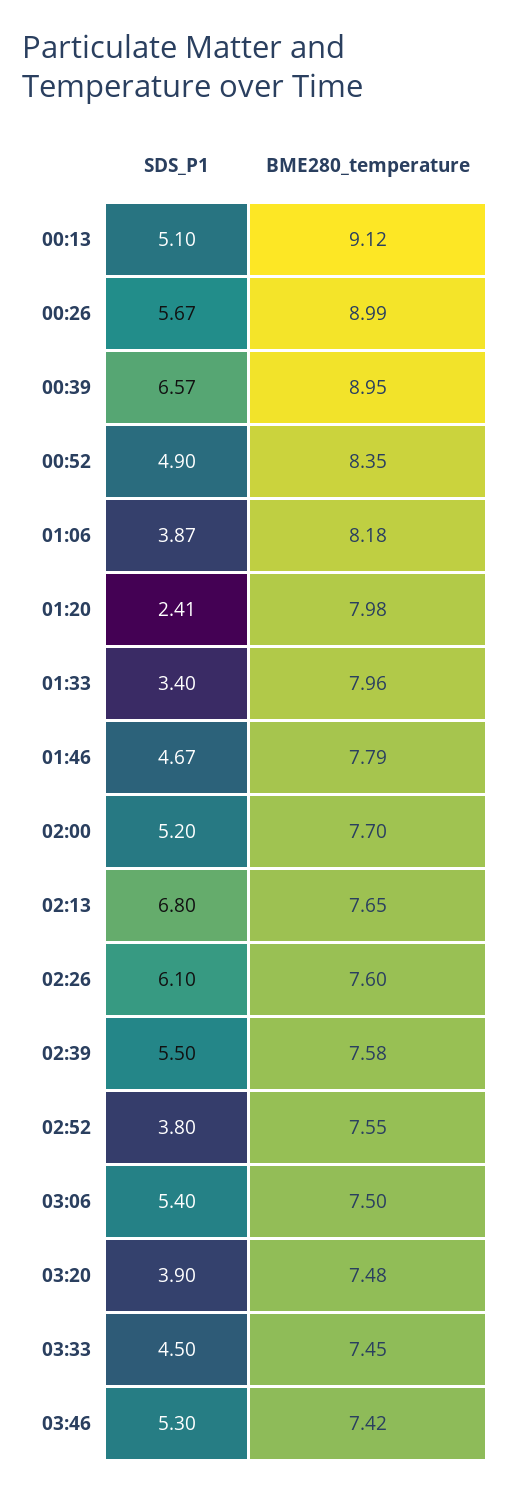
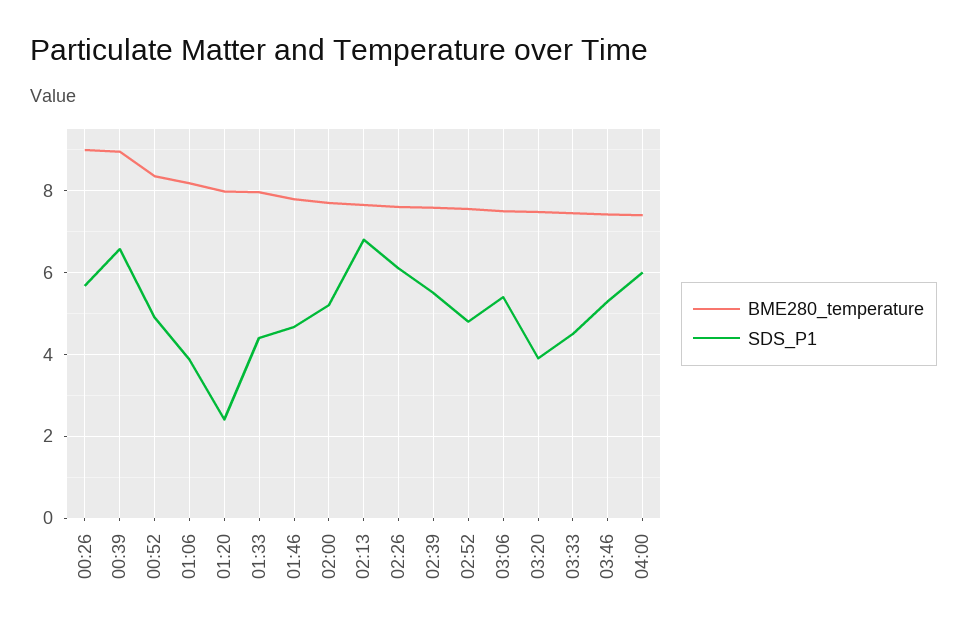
SDS_P1, 00:13: 5.1 -> none
BME280_temperature, 00:13: 9.12 -> none
SDS_P1, 01:33: 3.4 -> 4.4
SDS_P1, 02:52: 3.8 -> 4.8
BME280_temperature, 04:00: none -> 7.4
SDS_P1, 04:00: none -> 6

